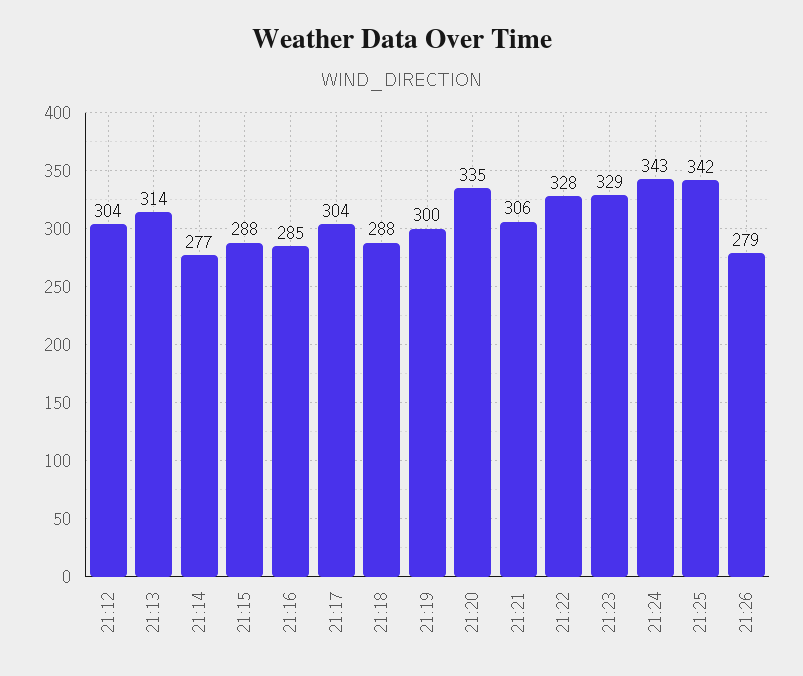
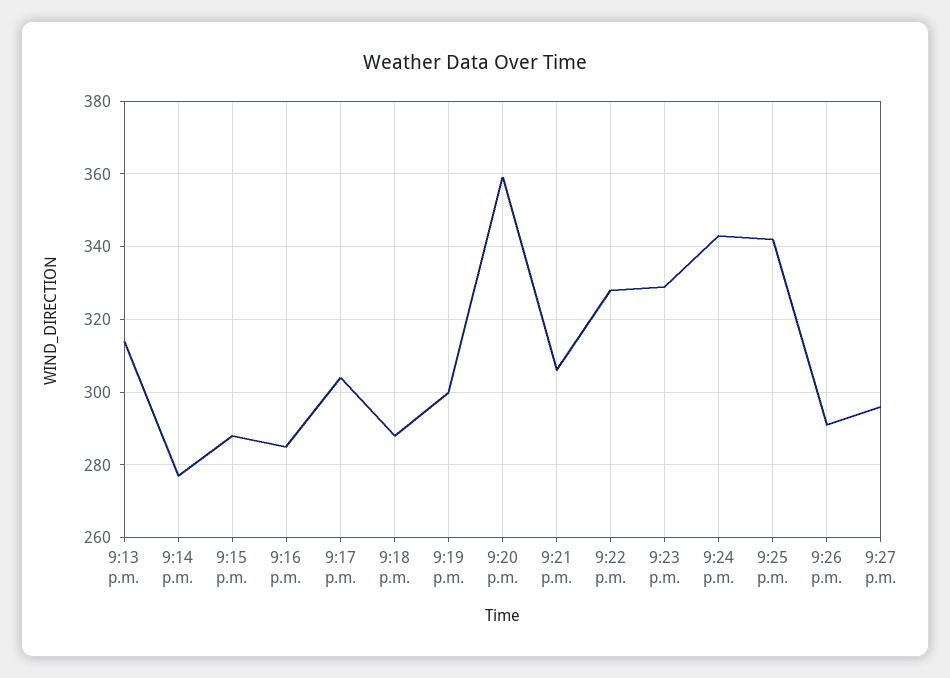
21:12: 304 -> none
21:20: 335 -> 360
21:26: 279 -> 290
9:27 p.m.: none -> 295

